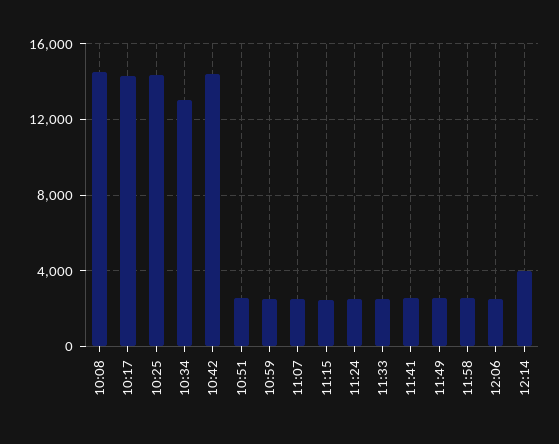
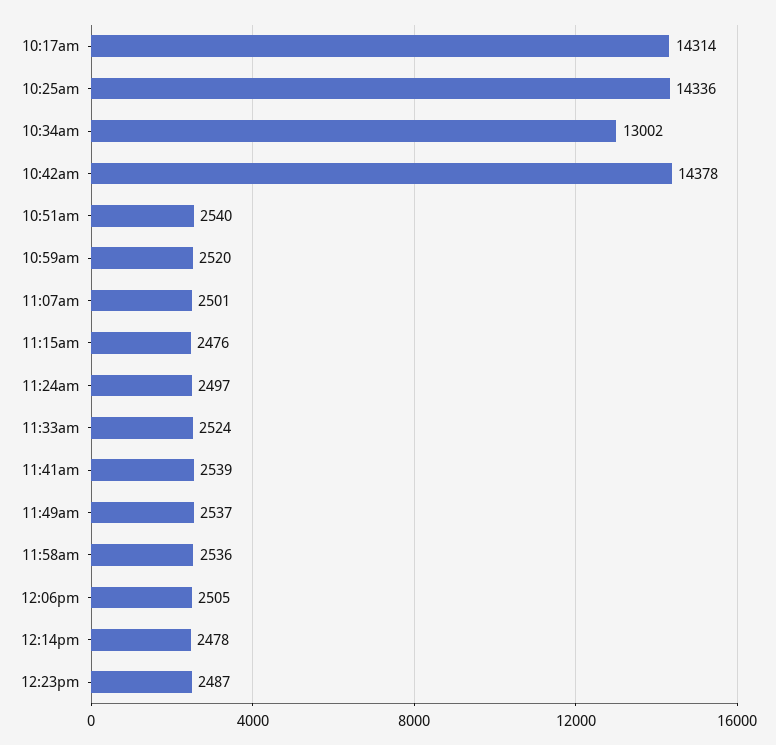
10:08: 14500 -> none
12:14: 4000 -> 2478
12:23pm: none -> 2487

